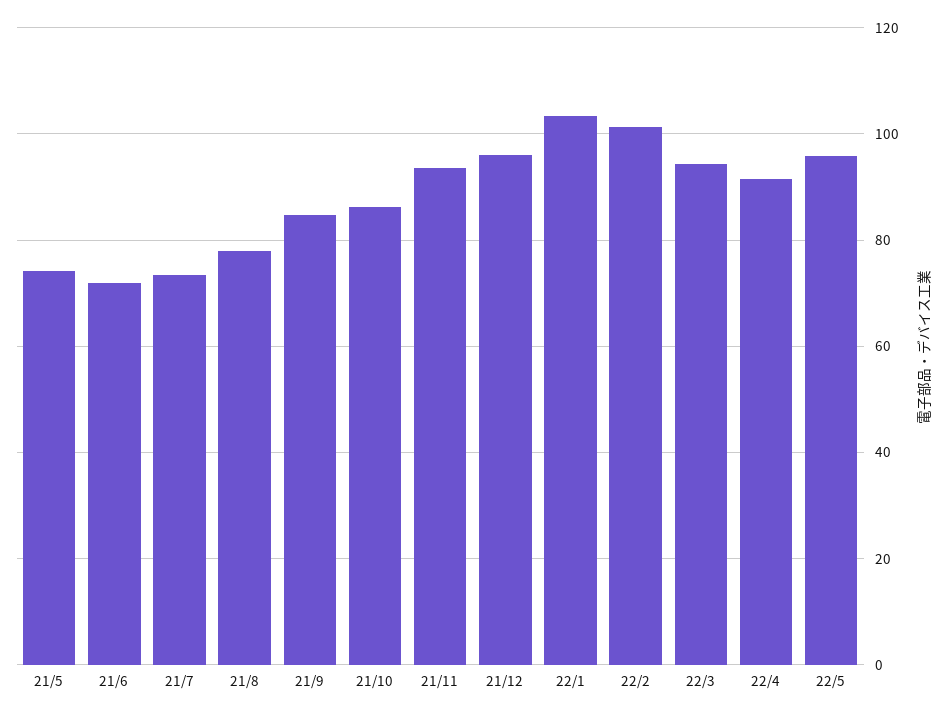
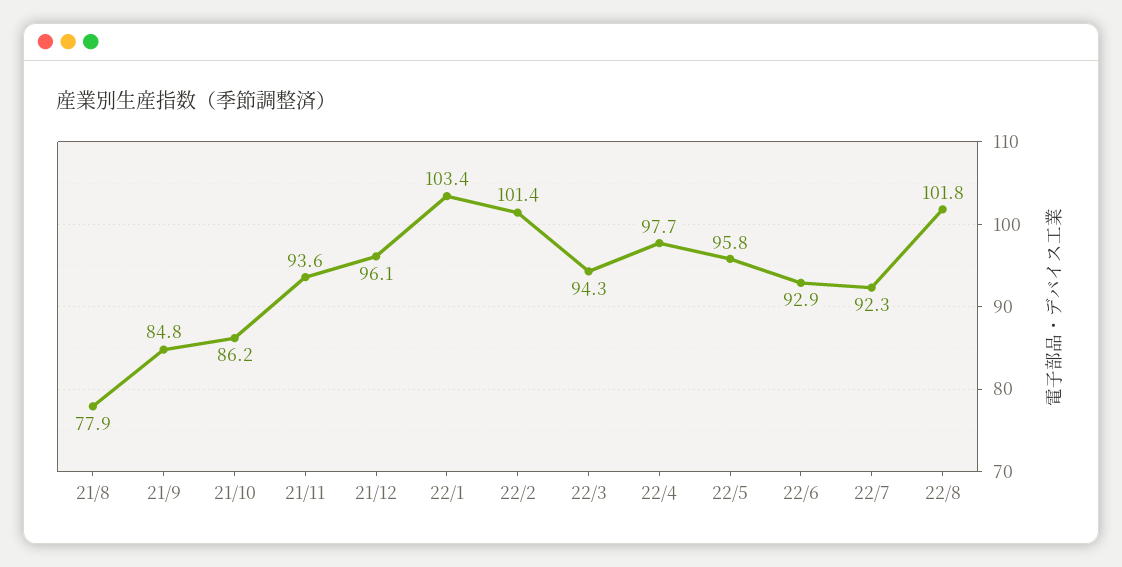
21/5: 74 -> none
21/6: 72 -> none
21/7: 74 -> none
22/4: 92 -> 97.7
22/6: none -> 92.9
22/7: none -> 92.3
22/8: none -> 101.8

